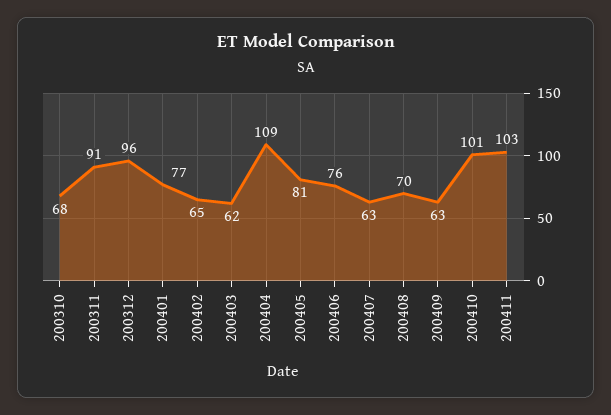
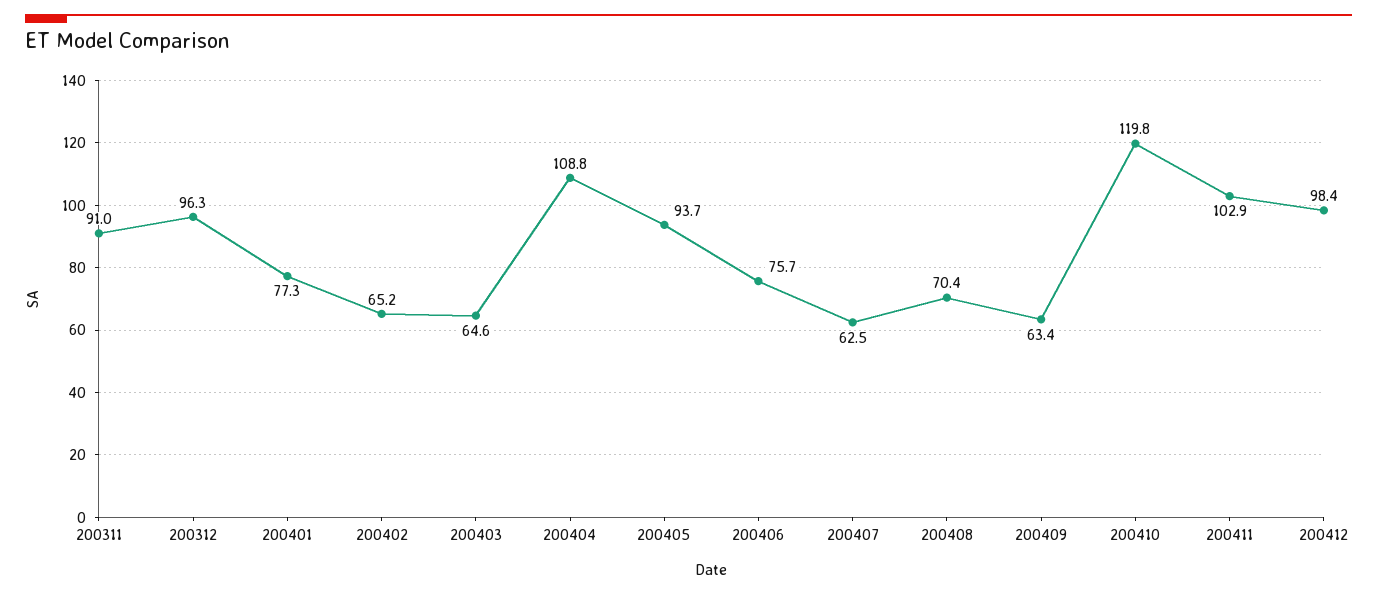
200310: 68 -> none
200403: 62 -> 64.6
200405: 81 -> 93.7
200410: 101 -> 119.8
200412: none -> 98.4

